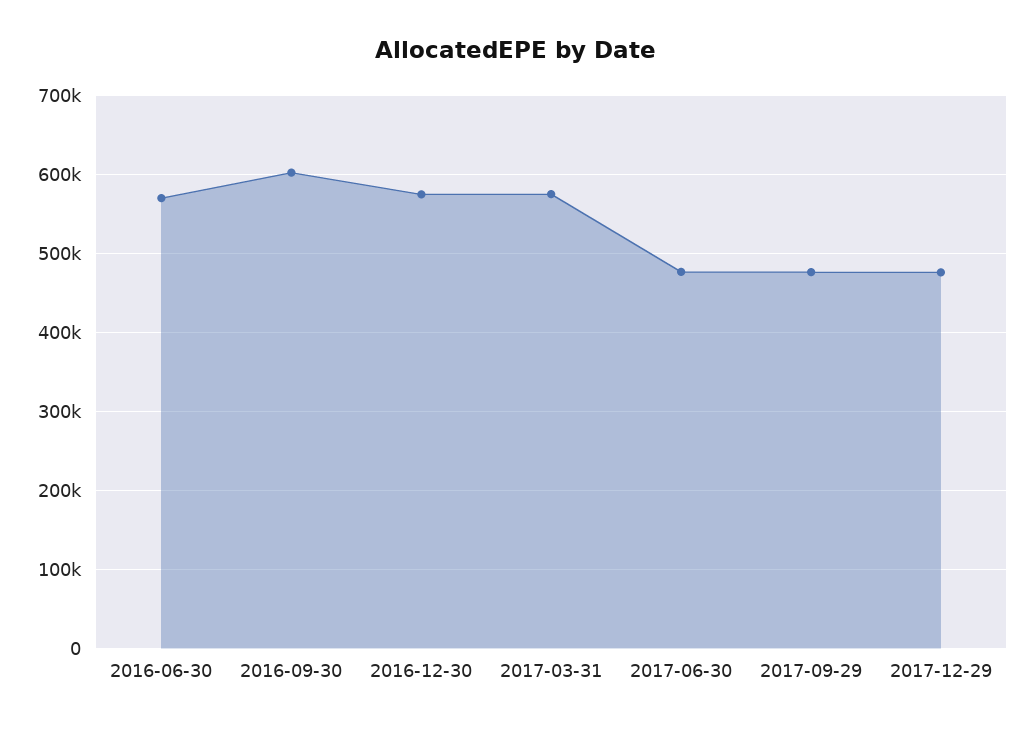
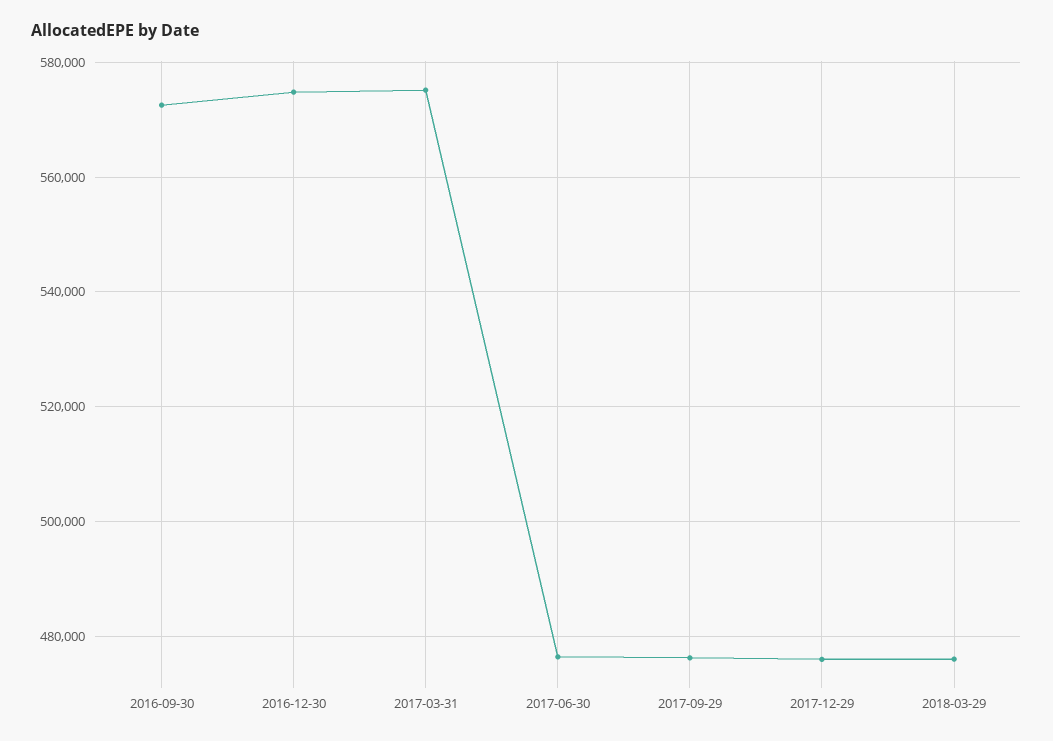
2016-06-30: 570000 -> none
2016-09-30: 600000 -> 572000
2018-03-29: none -> 476000

